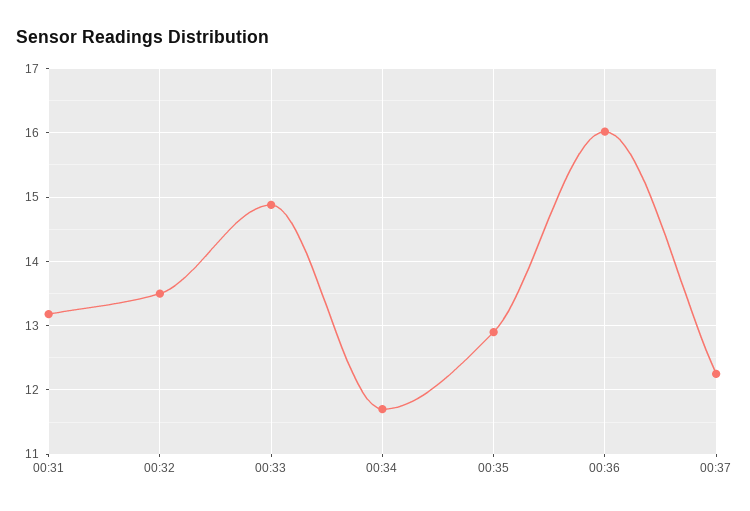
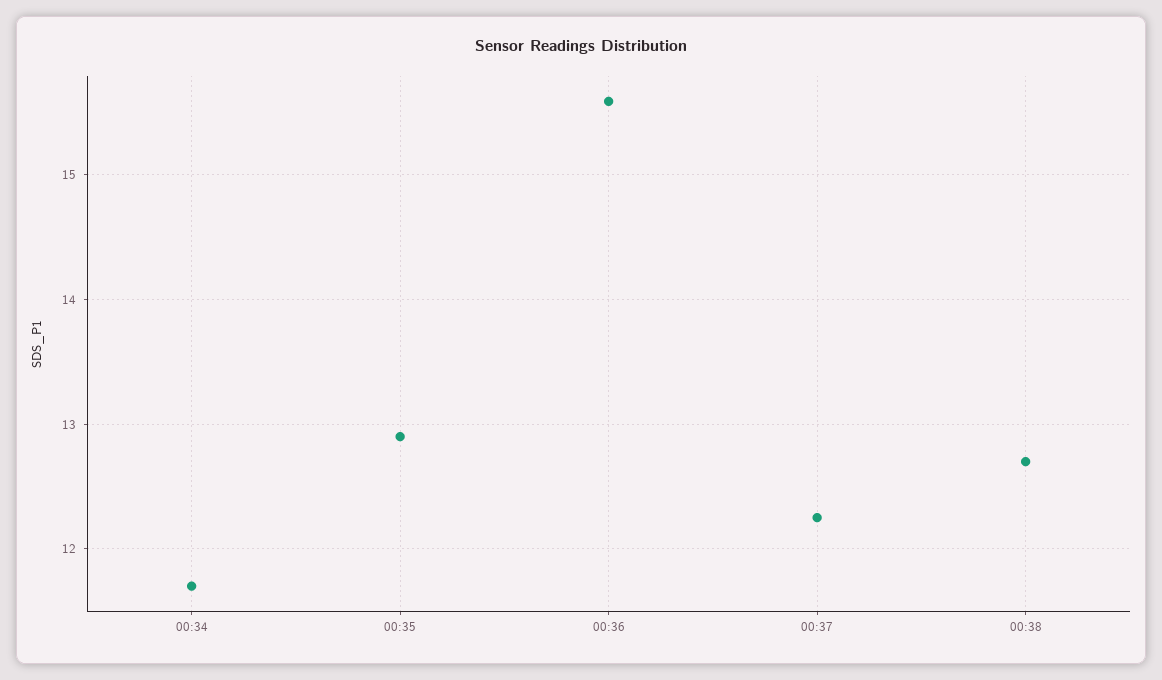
00:31: 13.2 -> none
00:32: 13.5 -> none
00:33: 14.9 -> none
00:36: 16 -> 15.6
00:38: none -> 12.7

